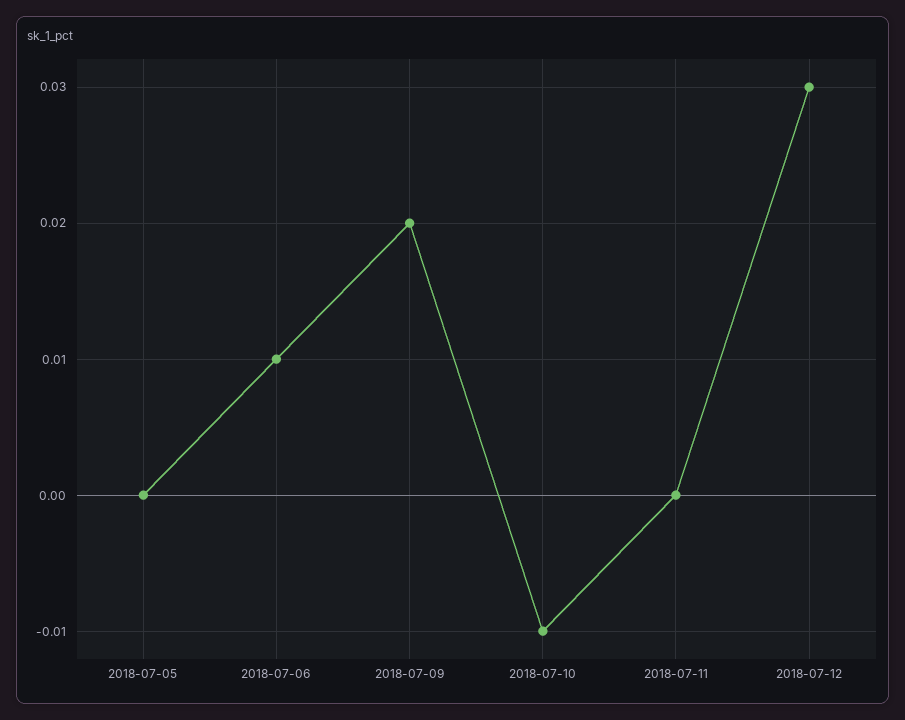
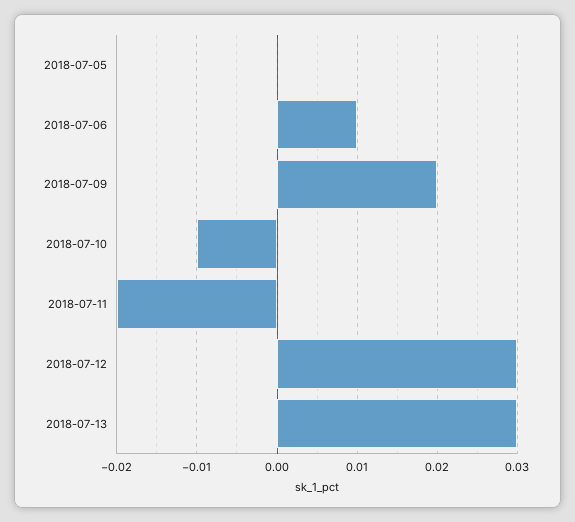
2018-07-11: 0 -> -0.02
2018-07-13: none -> 0.03

